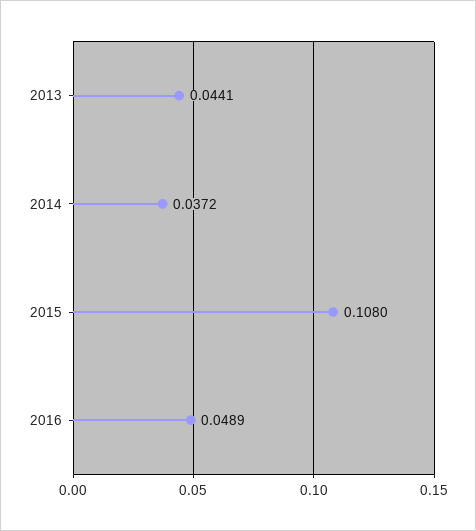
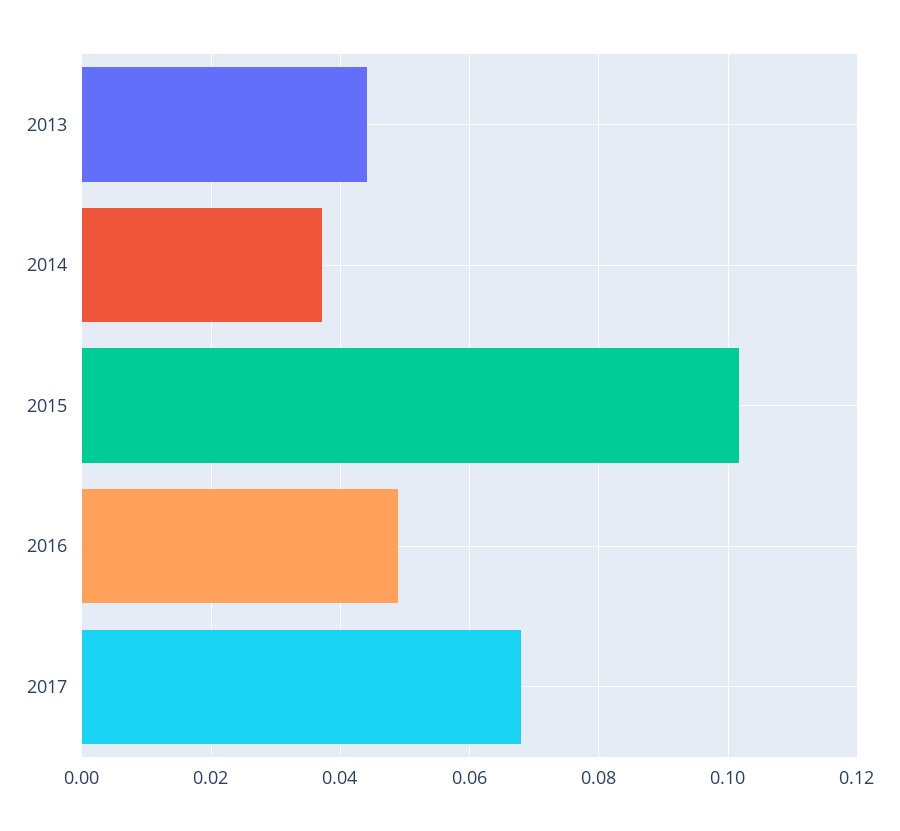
2015: 0.108 -> 0.102
2017: none -> 0.068

